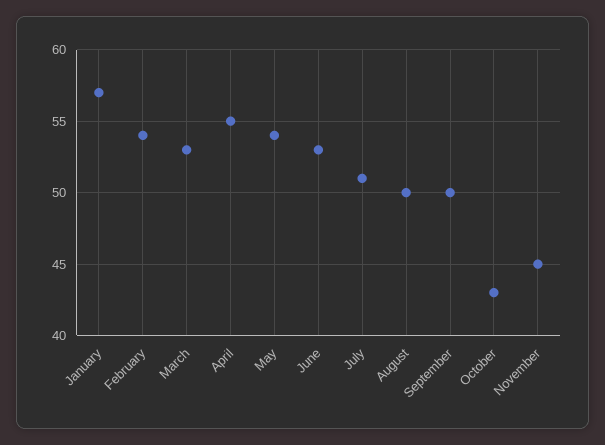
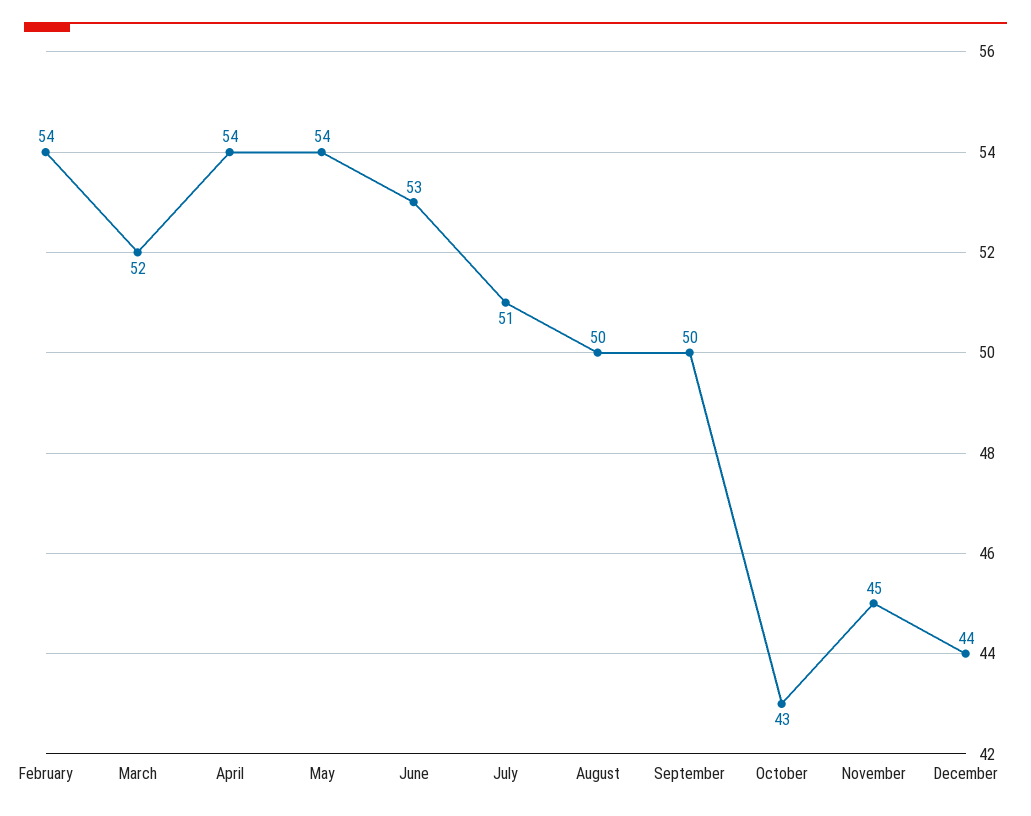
January: 57 -> none
March: 53 -> 52
April: 55 -> 54
December: none -> 44

